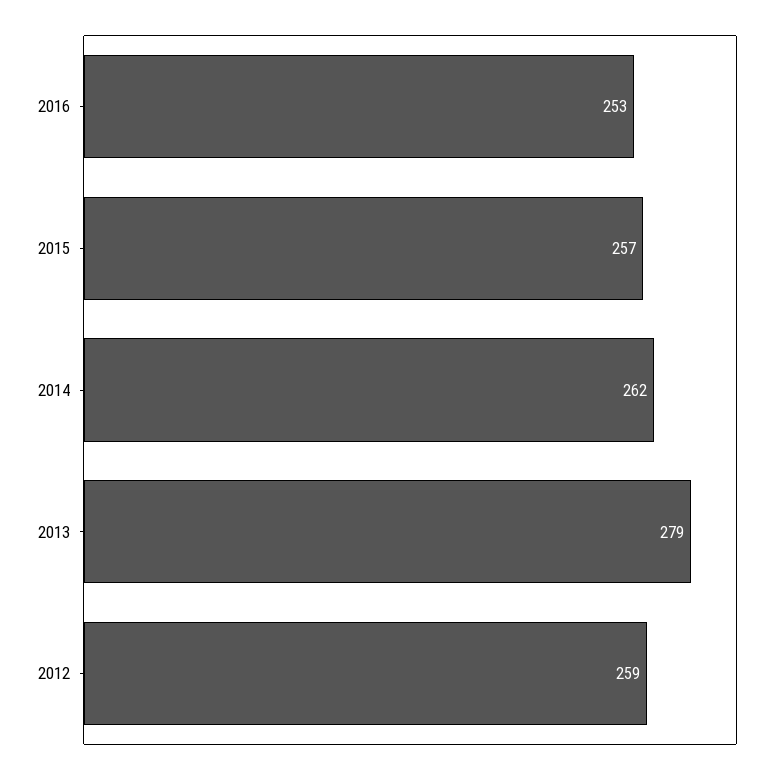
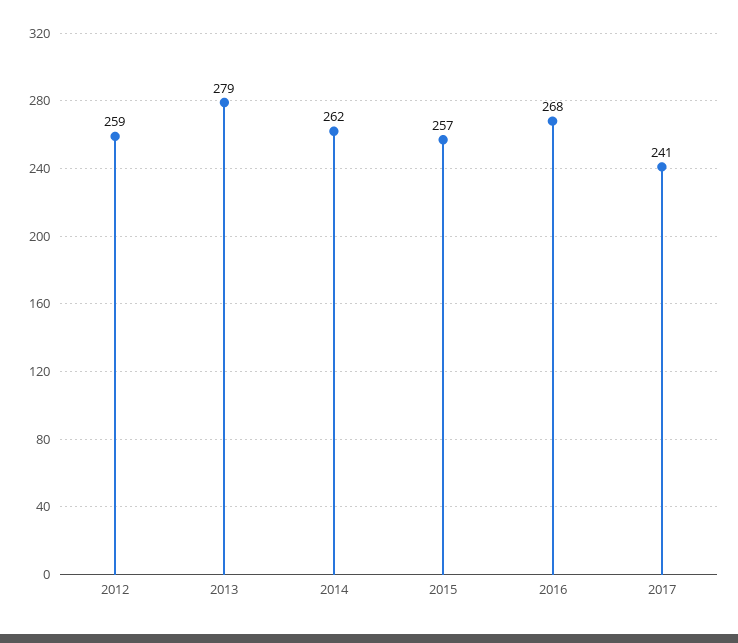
2016: 253 -> 268
2017: none -> 241

